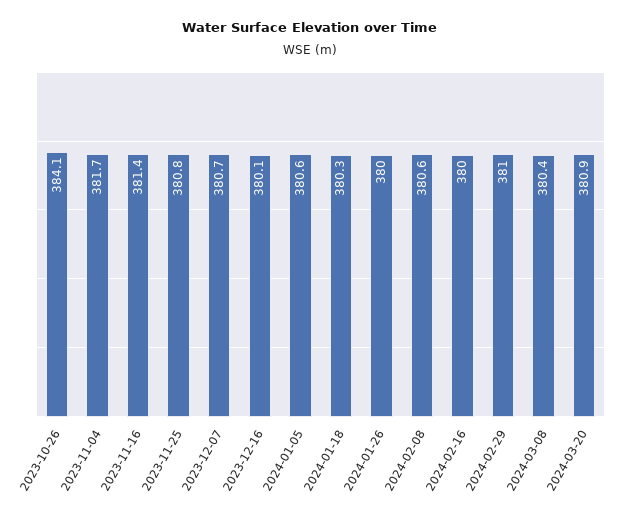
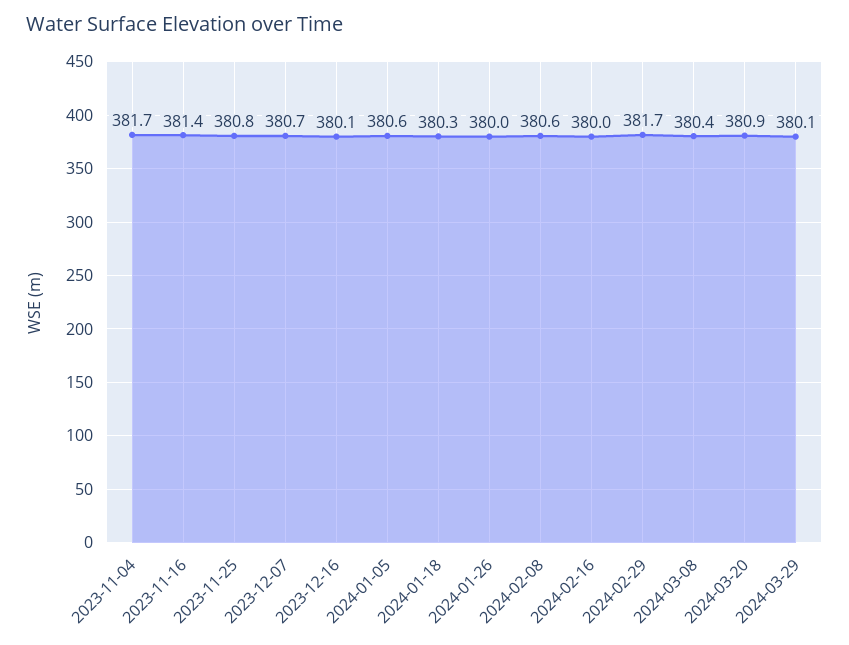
2023-10-26: 384.1 -> none
2024-02-29: 381 -> 381.7
2024-03-29: none -> 380.1

